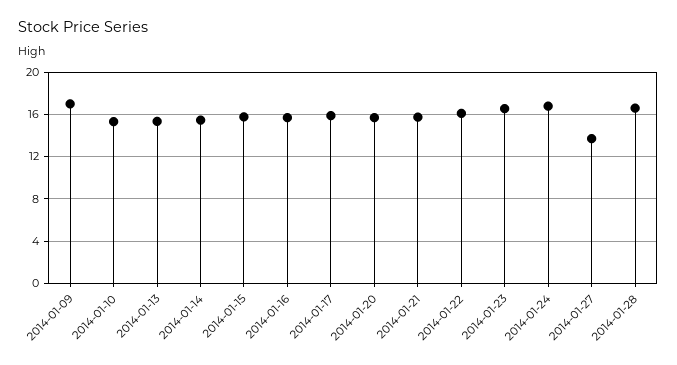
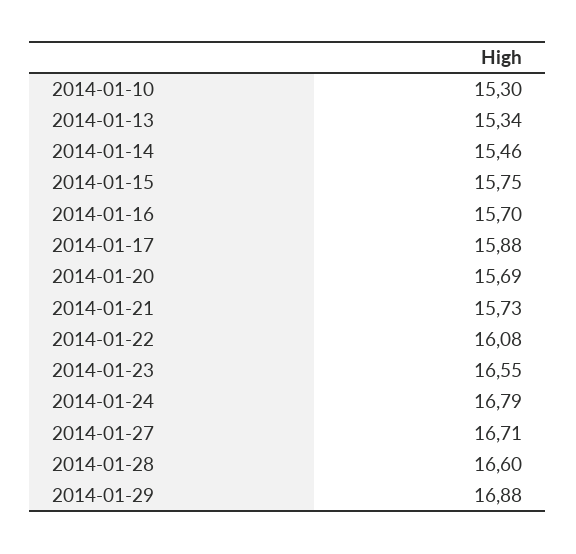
2014-01-09: 17 -> none
2014-01-27: 14 -> 16.71
2014-01-29: none -> 16.88

